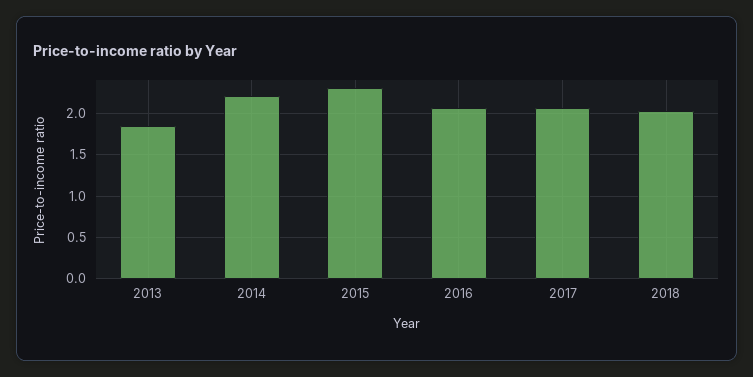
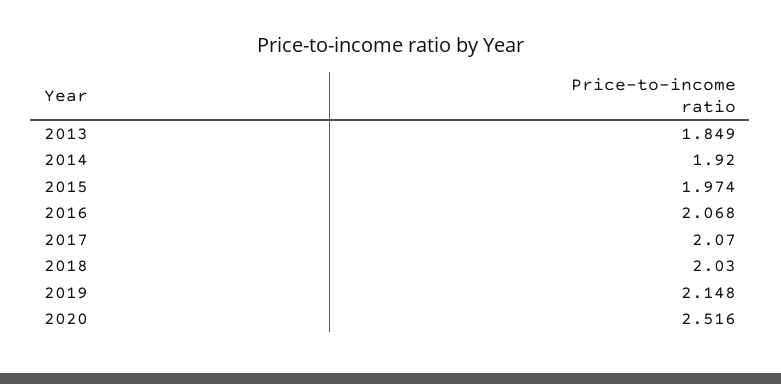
2014: 2.2 -> 1.92
2015: 2.3 -> 1.974
2019: none -> 2.148
2020: none -> 2.516

